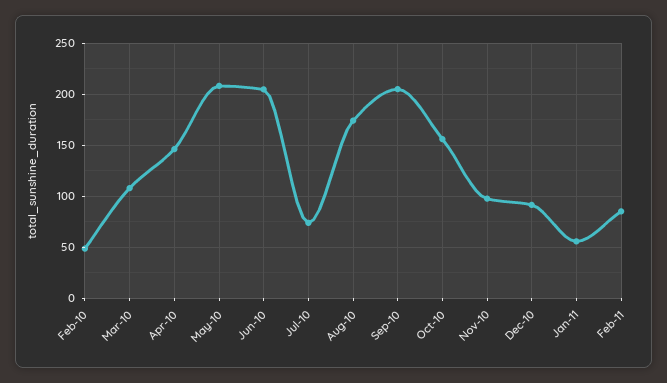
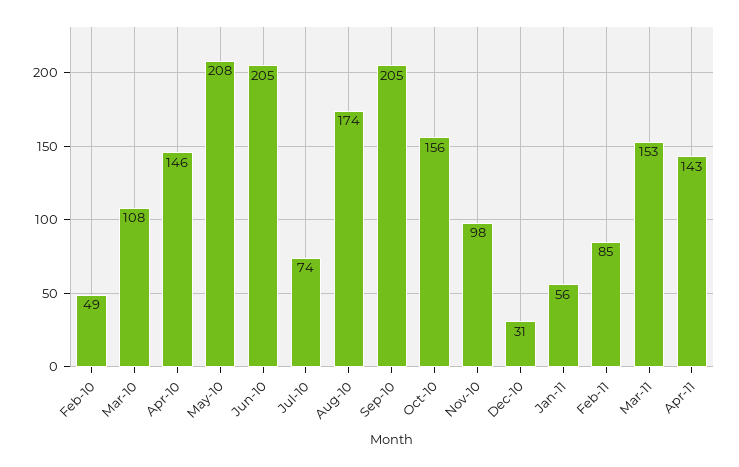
Dec-10: 90 -> 31
Mar-11: none -> 153
Apr-11: none -> 143

